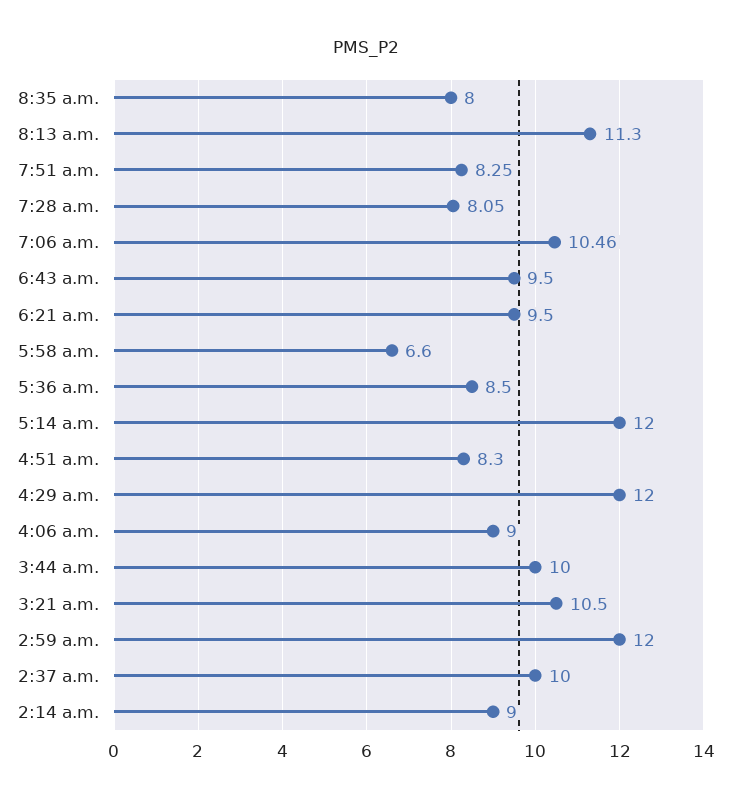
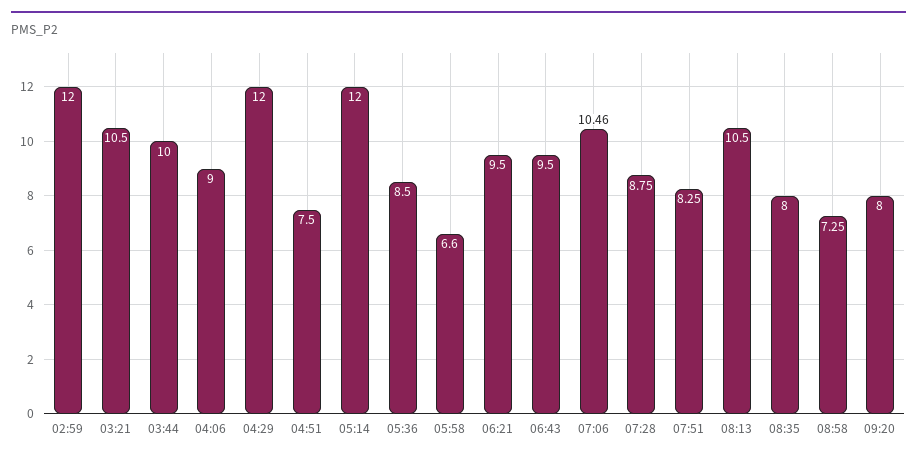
8:13 a.m.: 11.3 -> 10.5
7:28 a.m.: 8.05 -> 8.75
4:51 a.m.: 8.3 -> 7.5
2:37 a.m.: 10 -> none
2:14 a.m.: 9 -> none
08:58: none -> 7.25
09:20: none -> 8

